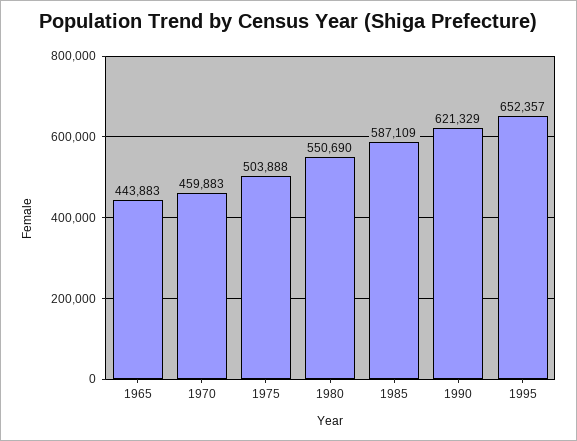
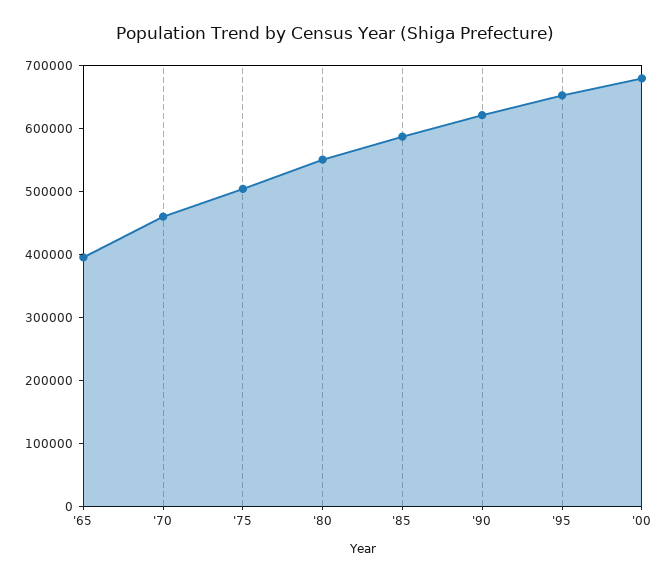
1965: 443883 -> 400000
'00: none -> 680000

